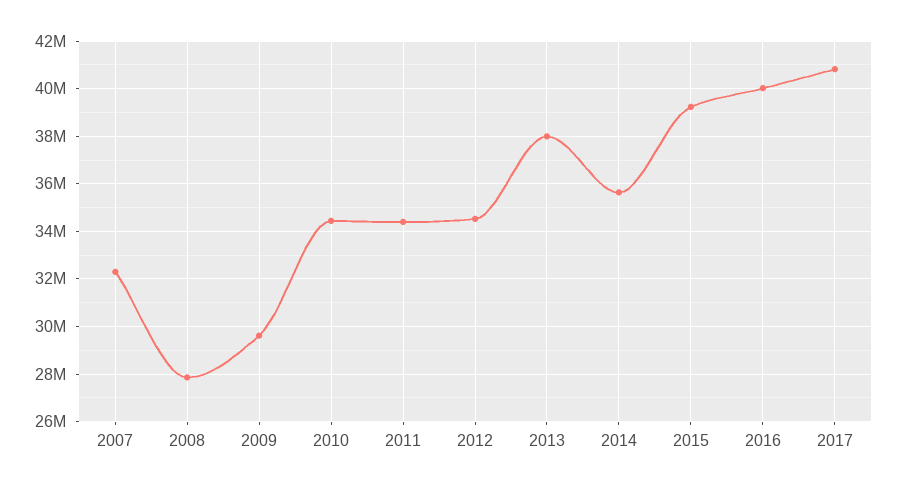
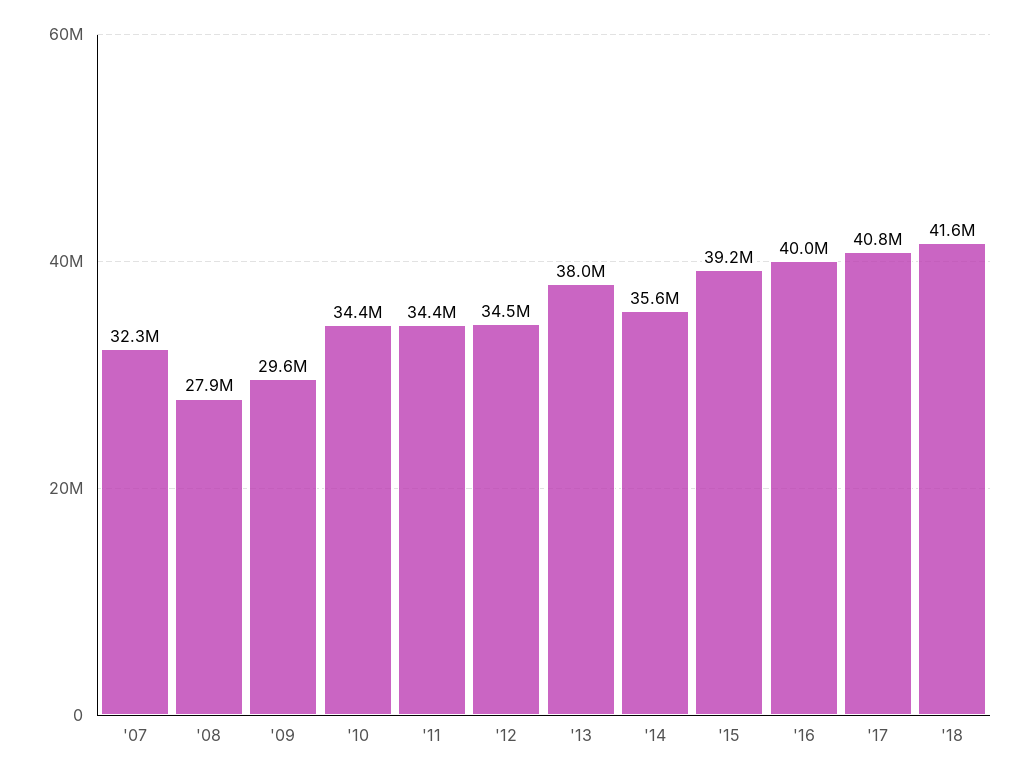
'18: none -> 41600000

